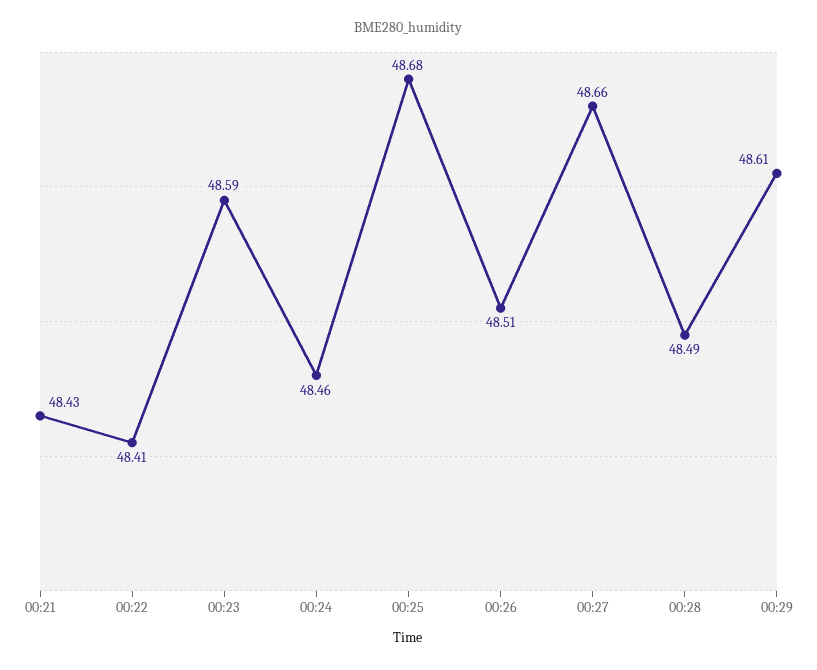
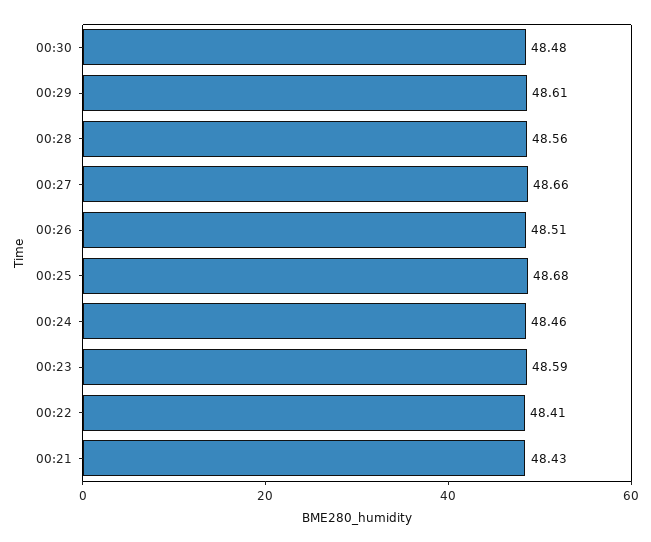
00:28: 48.49 -> 48.56
00:30: none -> 48.48

